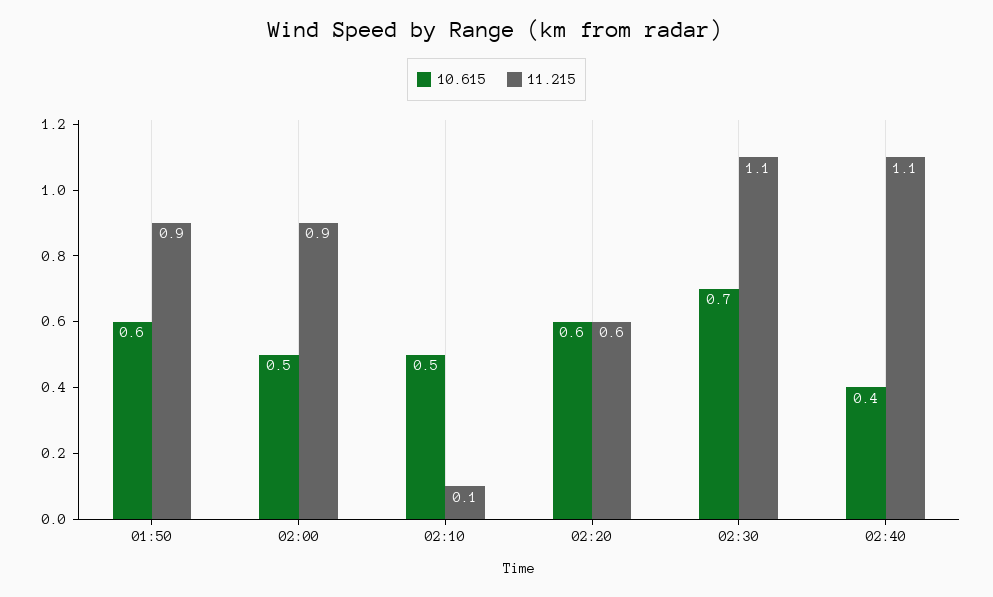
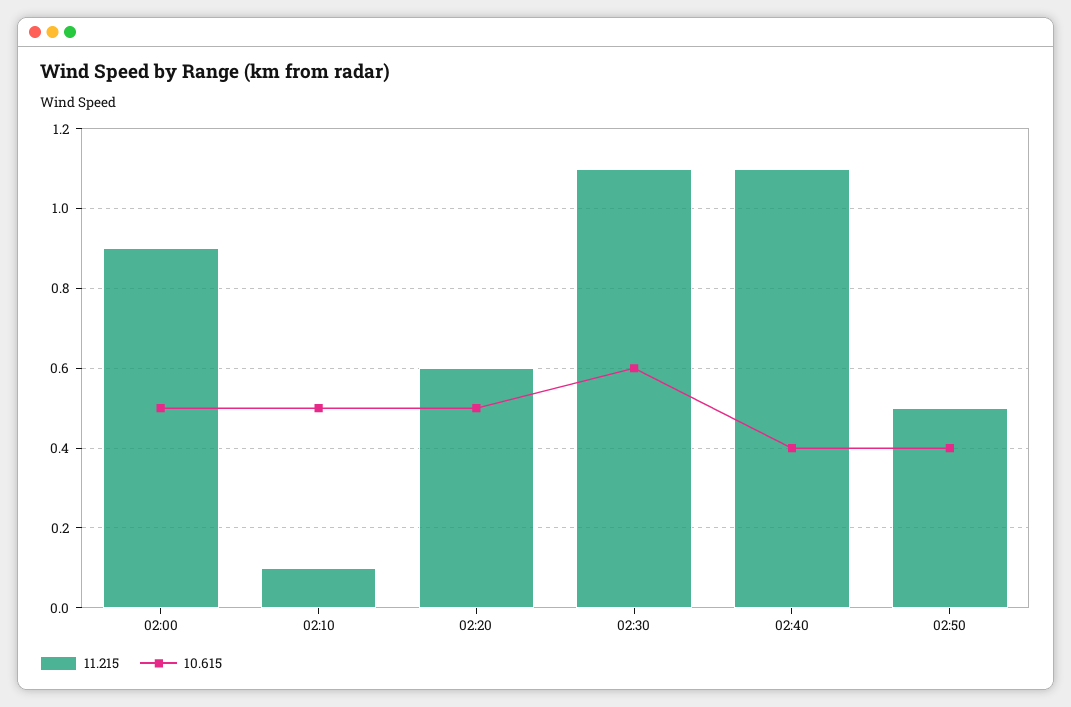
10.615, 01:50: 0.6 -> none
11.215, 01:50: 0.9 -> none
10.615, 02:20: 0.6 -> 0.5
10.615, 02:30: 0.7 -> 0.6
11.215, 02:50: none -> 0.5
10.615, 02:50: none -> 0.4

